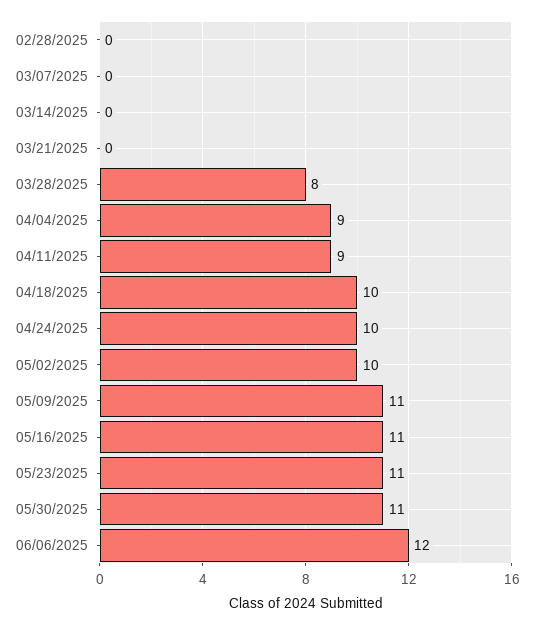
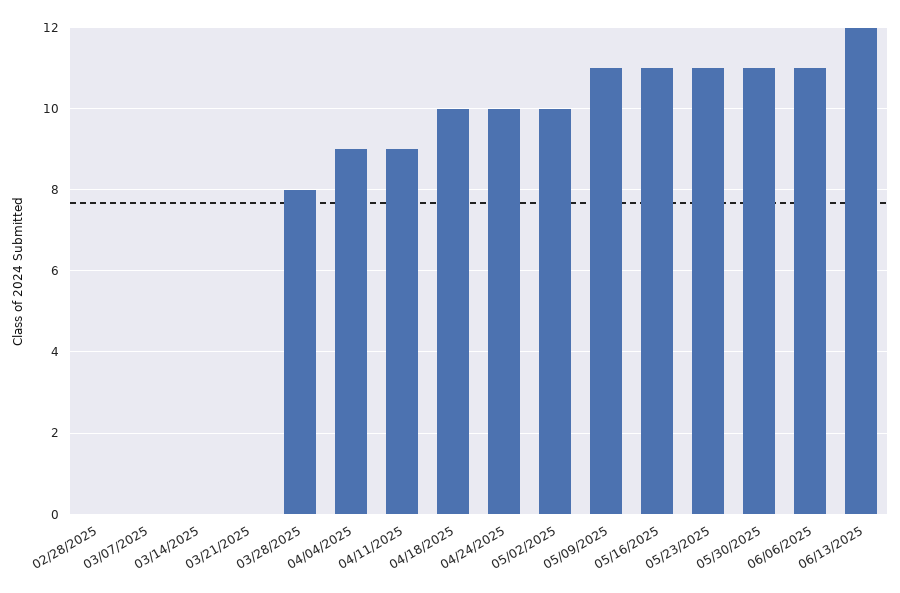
06/06/2025: 12 -> 11
06/13/2025: none -> 12

